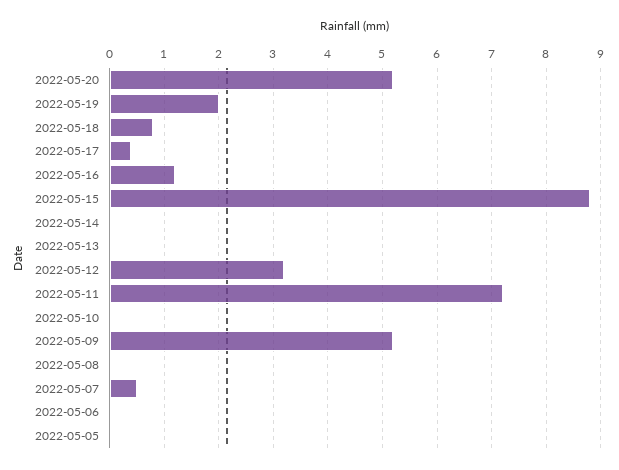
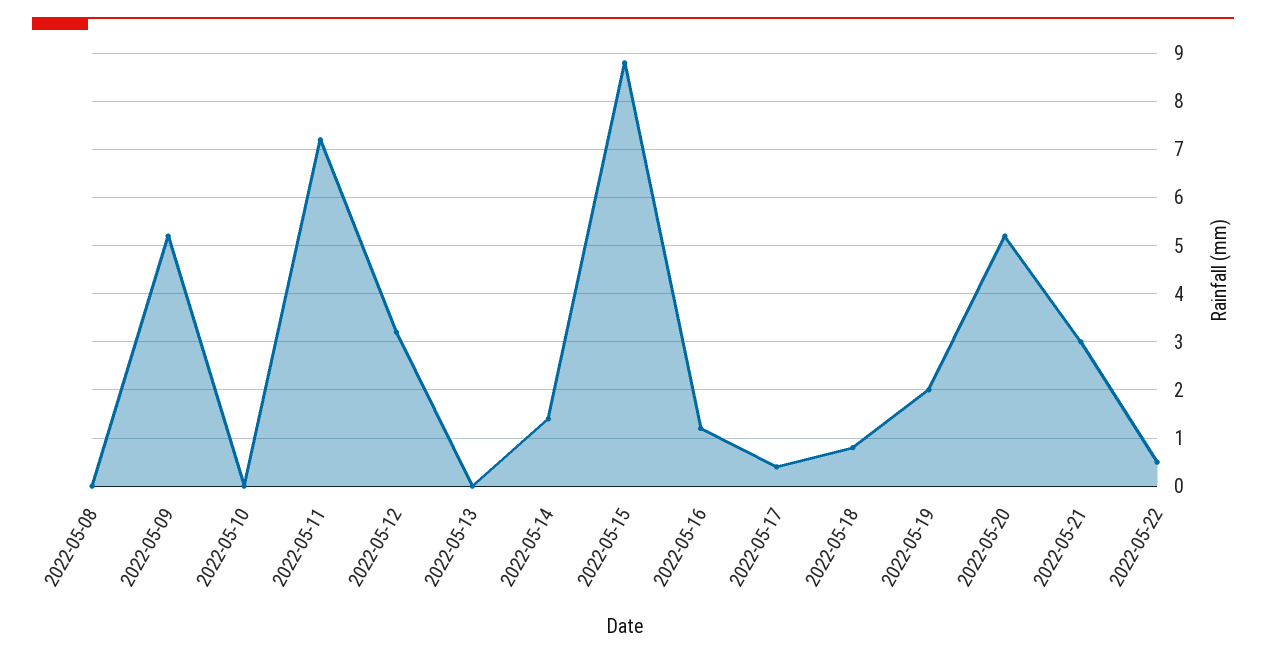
2022-05-14: 0 -> 1.5
2022-05-07: 0.5 -> none
2022-05-06: 0 -> none
2022-05-05: 0 -> none
2022-05-21: none -> 3
2022-05-22: none -> 0.5

